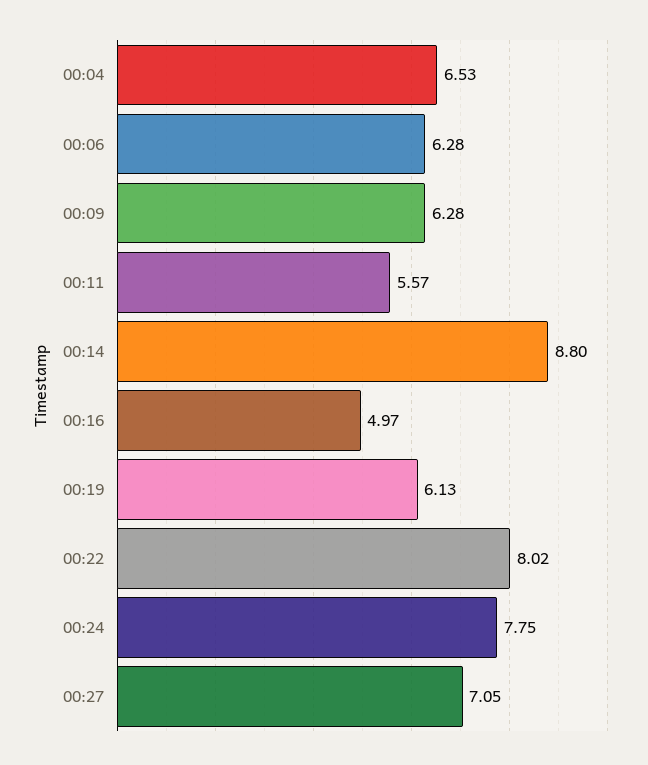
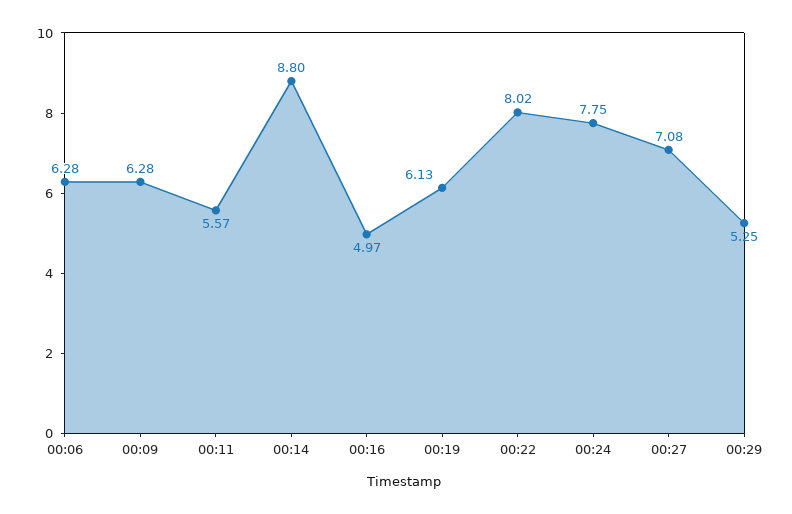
00:04: 6.53 -> none
00:27: 7.05 -> 7.08
00:29: none -> 5.25

